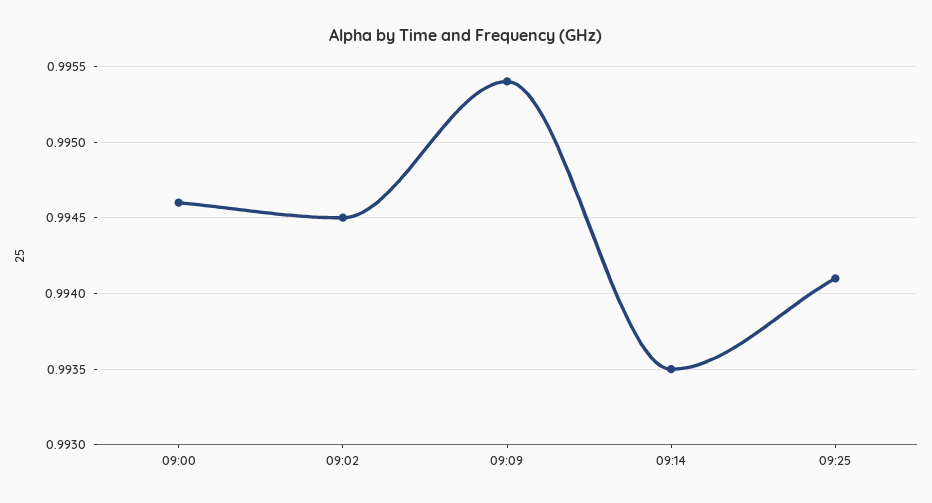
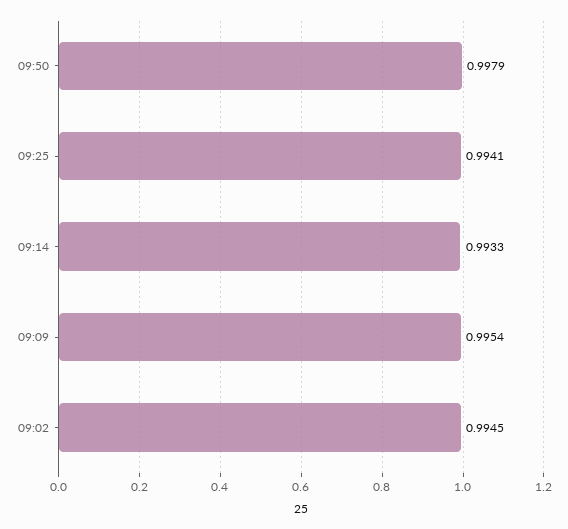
09:00: 0.9946 -> none
09:14: 0.9935 -> 0.9933
09:50: none -> 0.9979

